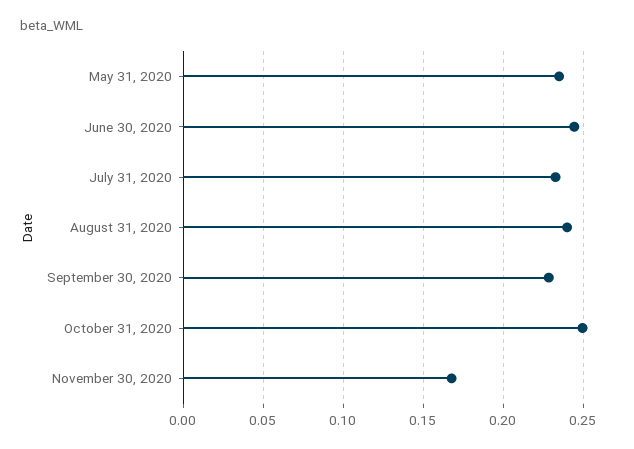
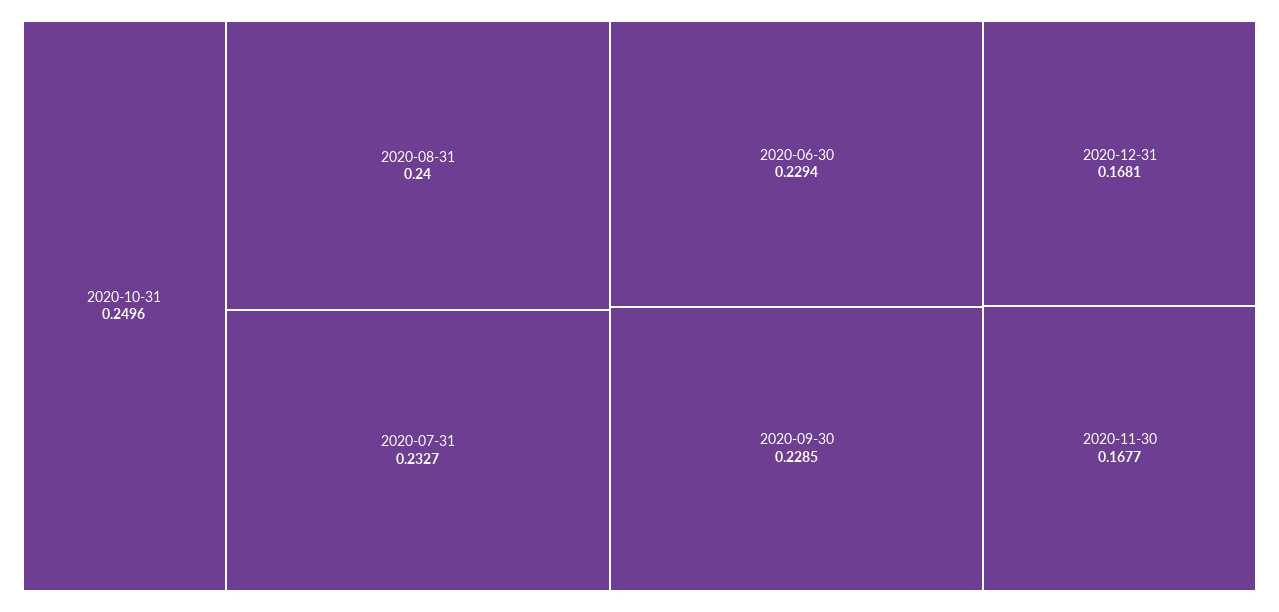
May 31, 2020: 0.235 -> none
June 30, 2020: 0.245 -> 0.2294
2020-12-31: none -> 0.1681

